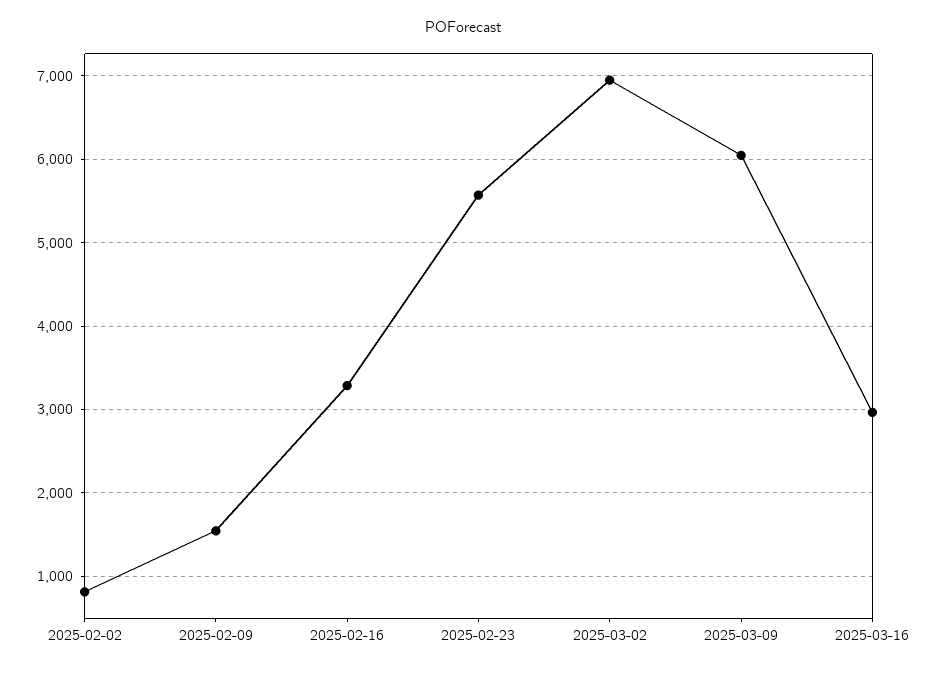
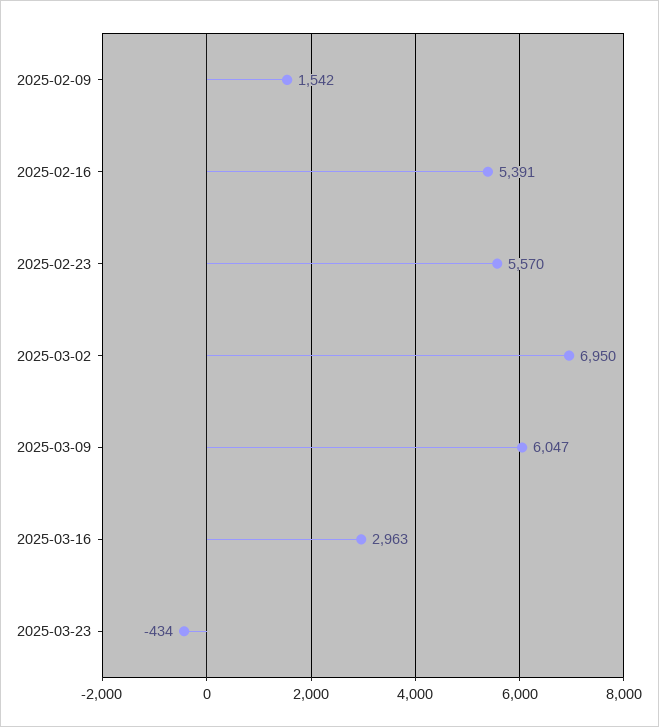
2025-02-02: 800 -> none
2025-02-16: 3300 -> 5391
2025-03-23: none -> -434

